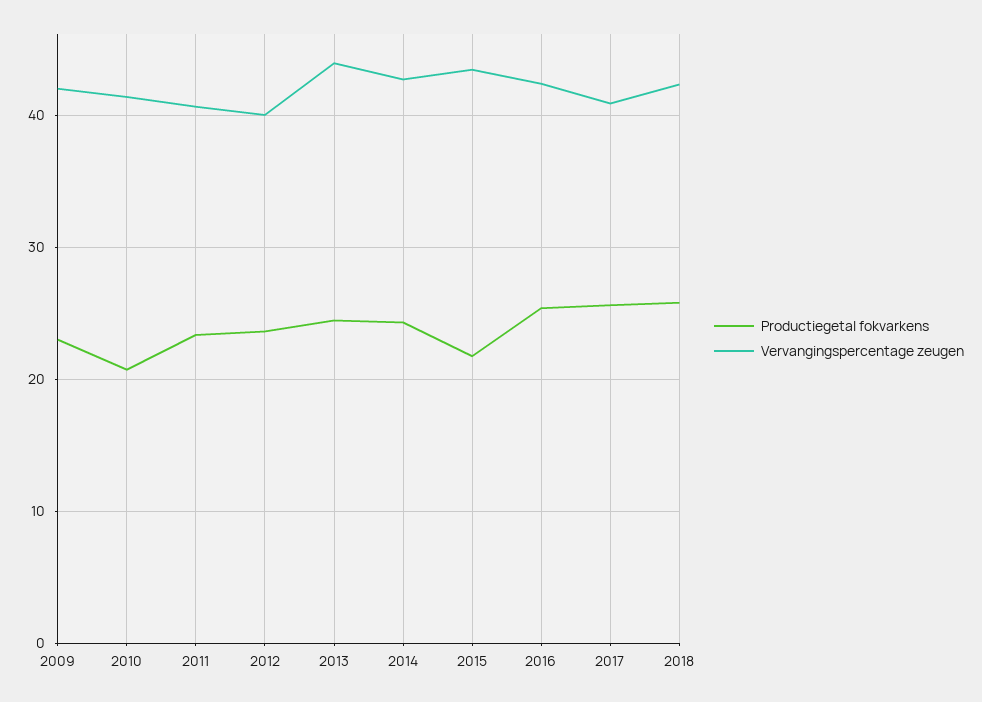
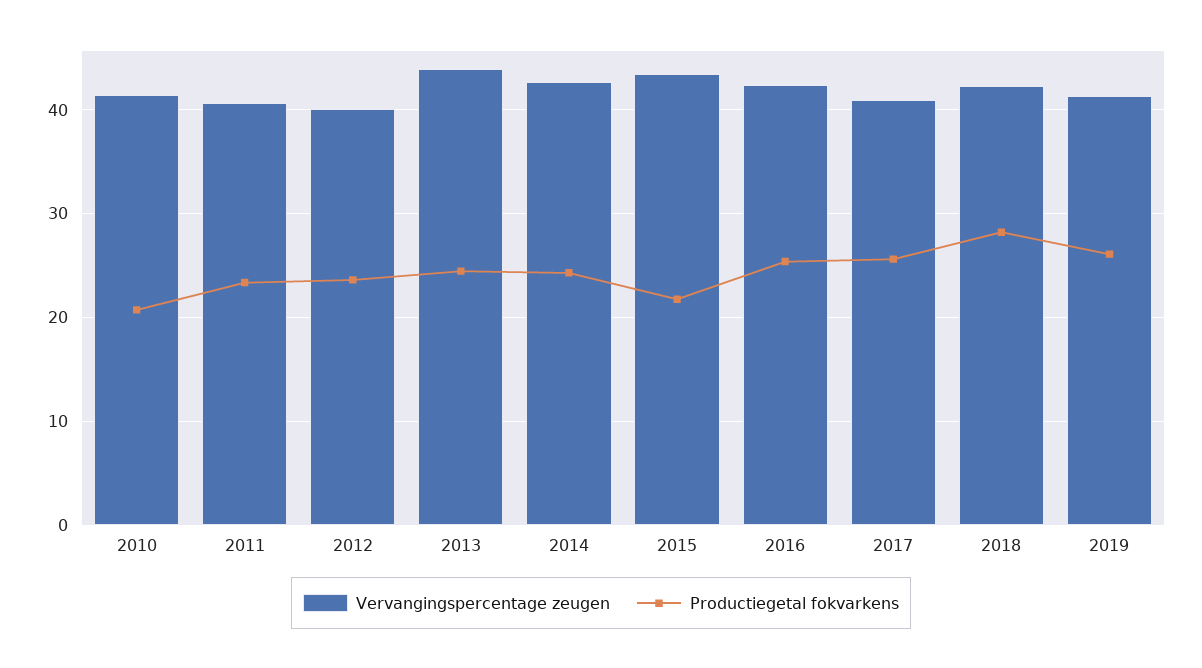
Productiegetal fokvarkens, 2009: 23 -> none
Vervangingspercentage zeugen, 2009: 42 -> none
Productiegetal fokvarkens, 2018: 26 -> 28
Vervangingspercentage zeugen, 2019: none -> 41
Productiegetal fokvarkens, 2019: none -> 26

